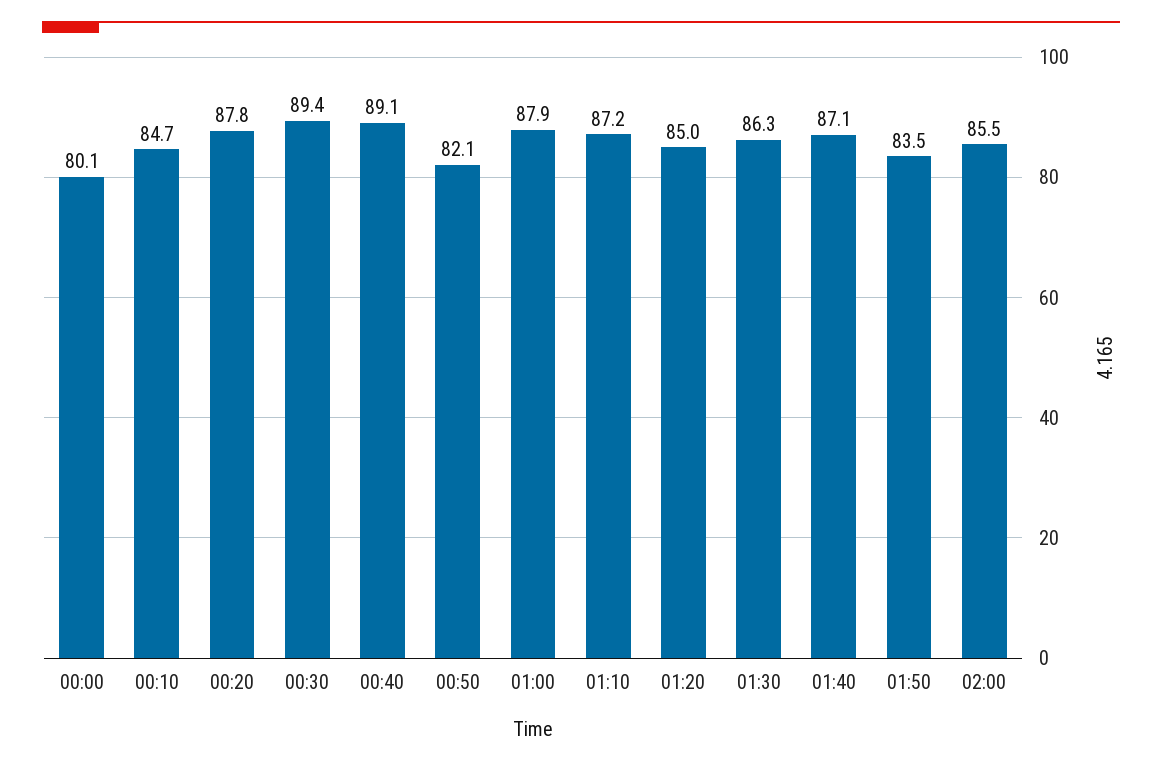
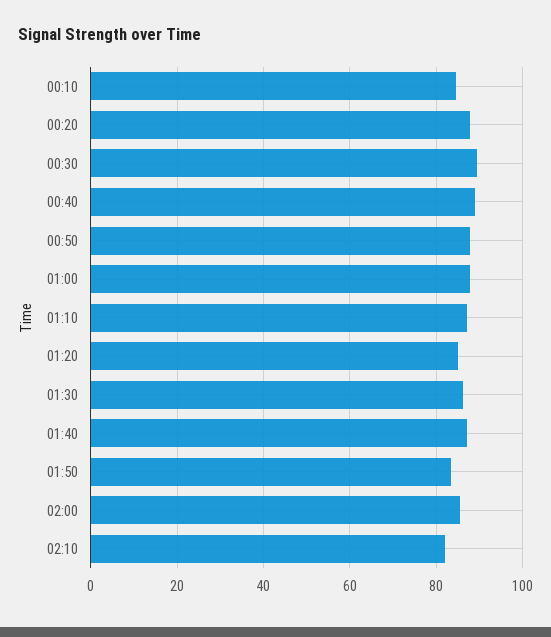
00:00: 80.1 -> none
00:50: 82.1 -> 88
02:10: none -> 82

